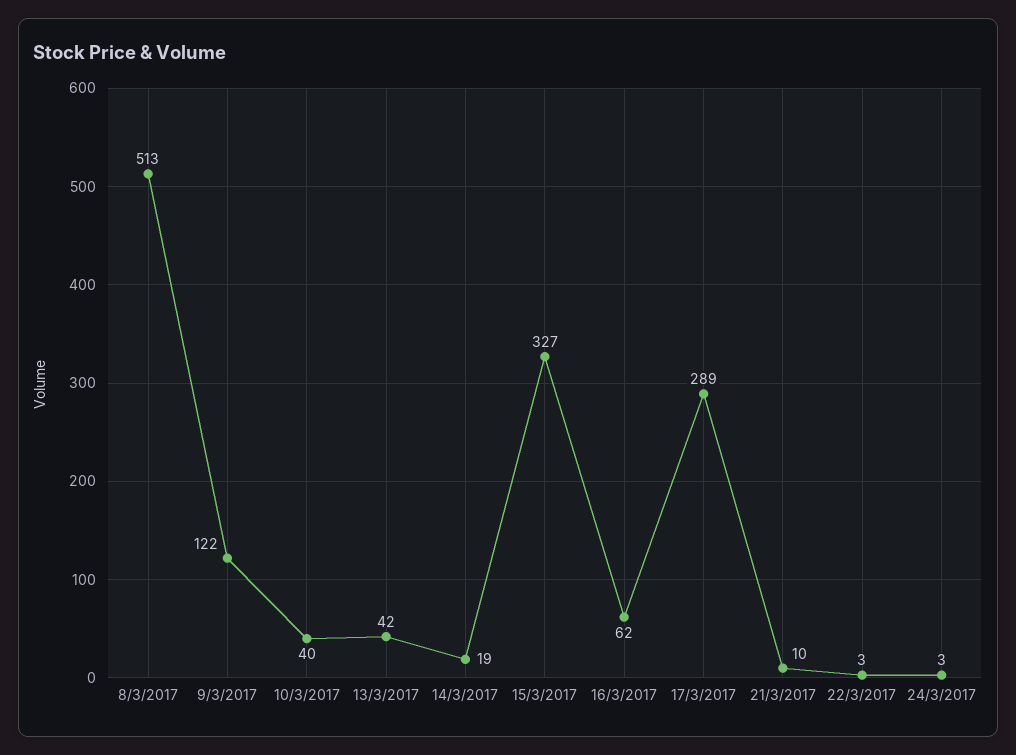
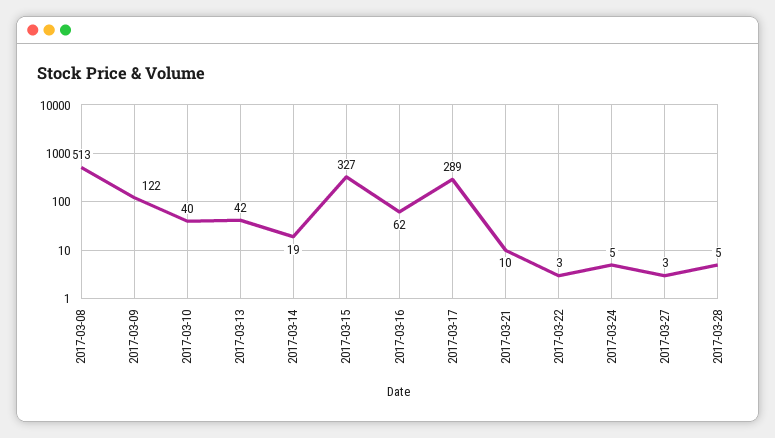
24/3/2017: 3 -> 5
2017-03-27: none -> 3
2017-03-28: none -> 5

